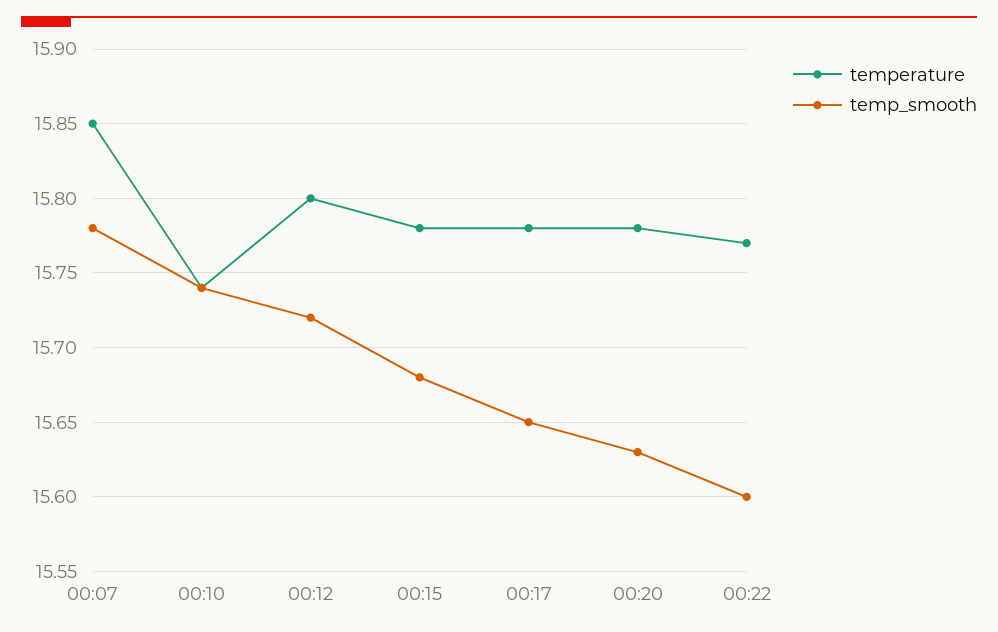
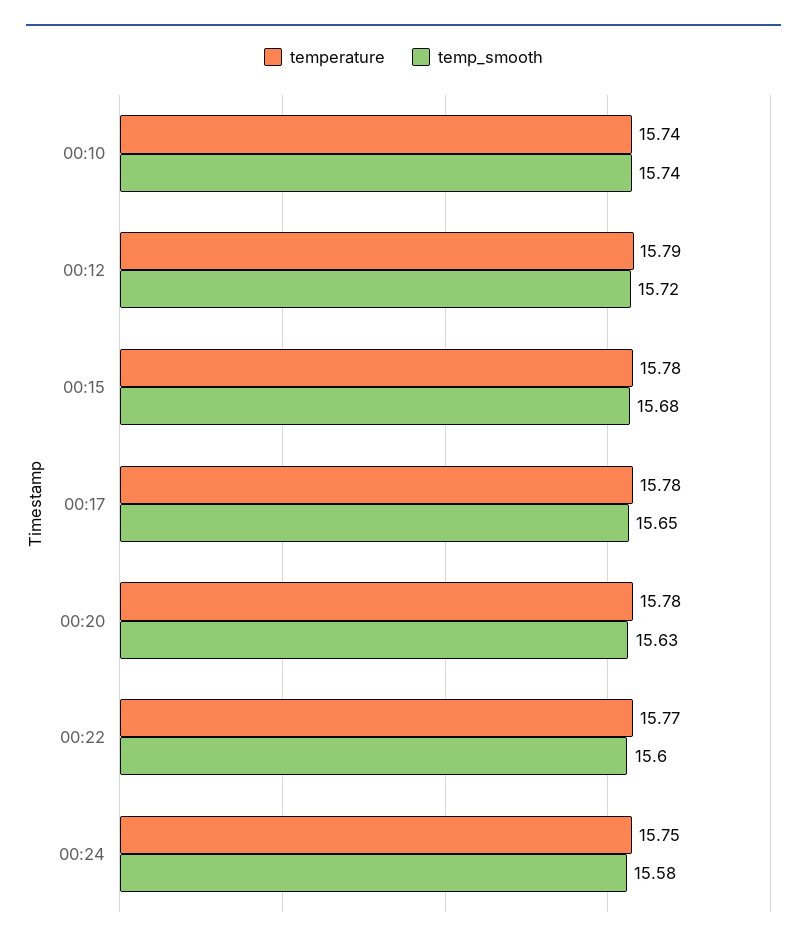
temperature, 00:07: 15.85 -> none
temp_smooth, 00:07: 15.78 -> none
temperature, 00:12: 15.8 -> 15.79
temperature, 00:24: none -> 15.75
temp_smooth, 00:24: none -> 15.58

